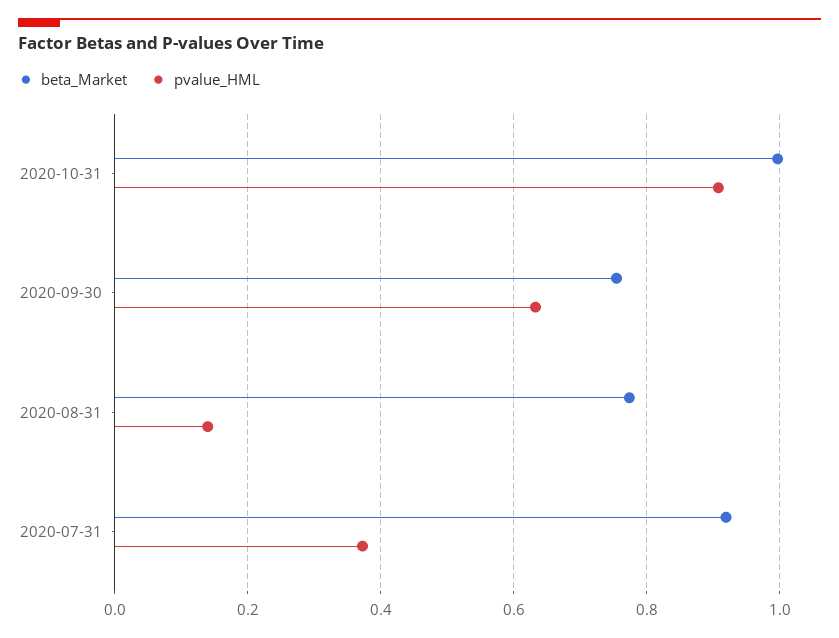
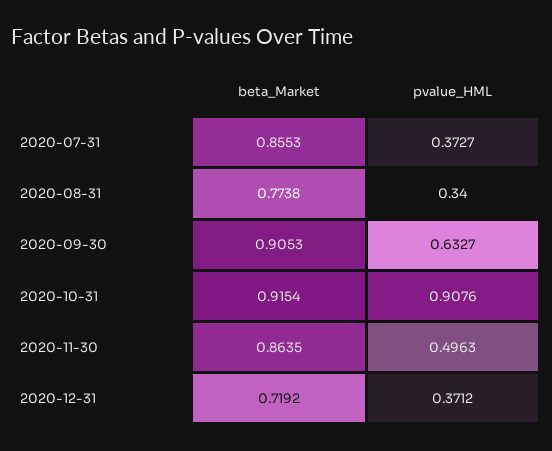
beta_Market, 2020-10-31: 1 -> 0.9154
beta_Market, 2020-09-30: 0.76 -> 0.9053
pvalue_HML, 2020-08-31: 0.14 -> 0.34
beta_Market, 2020-07-31: 0.92 -> 0.8553
beta_Market, 2020-11-30: none -> 0.8635
pvalue_HML, 2020-11-30: none -> 0.4963
beta_Market, 2020-12-31: none -> 0.7192
pvalue_HML, 2020-12-31: none -> 0.3712

